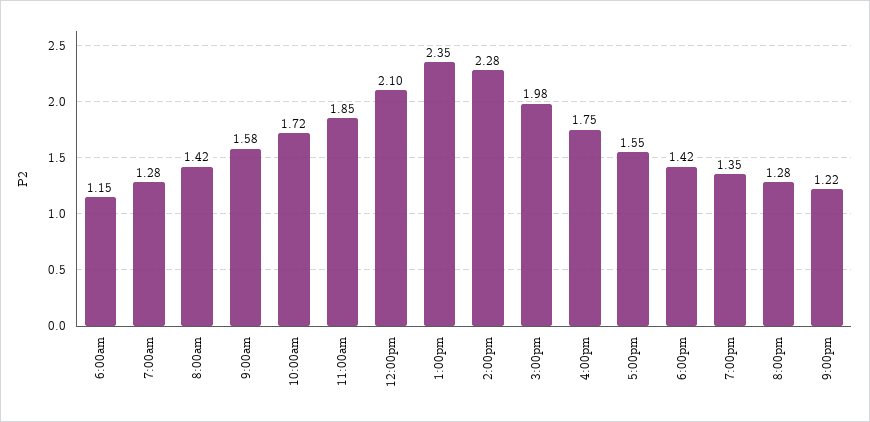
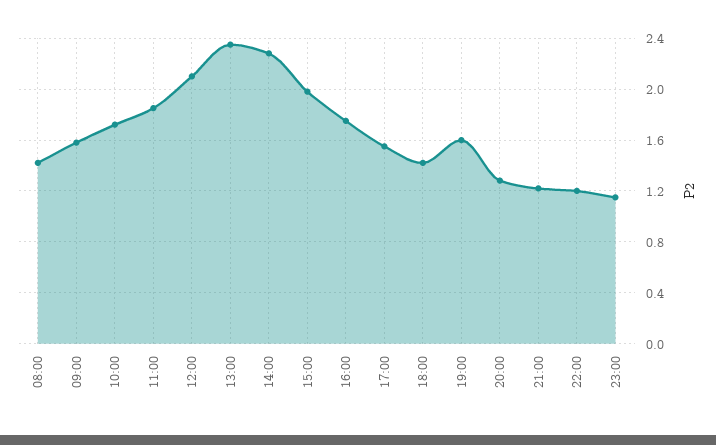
6:00am: 1.15 -> none
7:00am: 1.28 -> none
7:00pm: 1.35 -> 1.6
22:00: none -> 1.2
23:00: none -> 1.15

